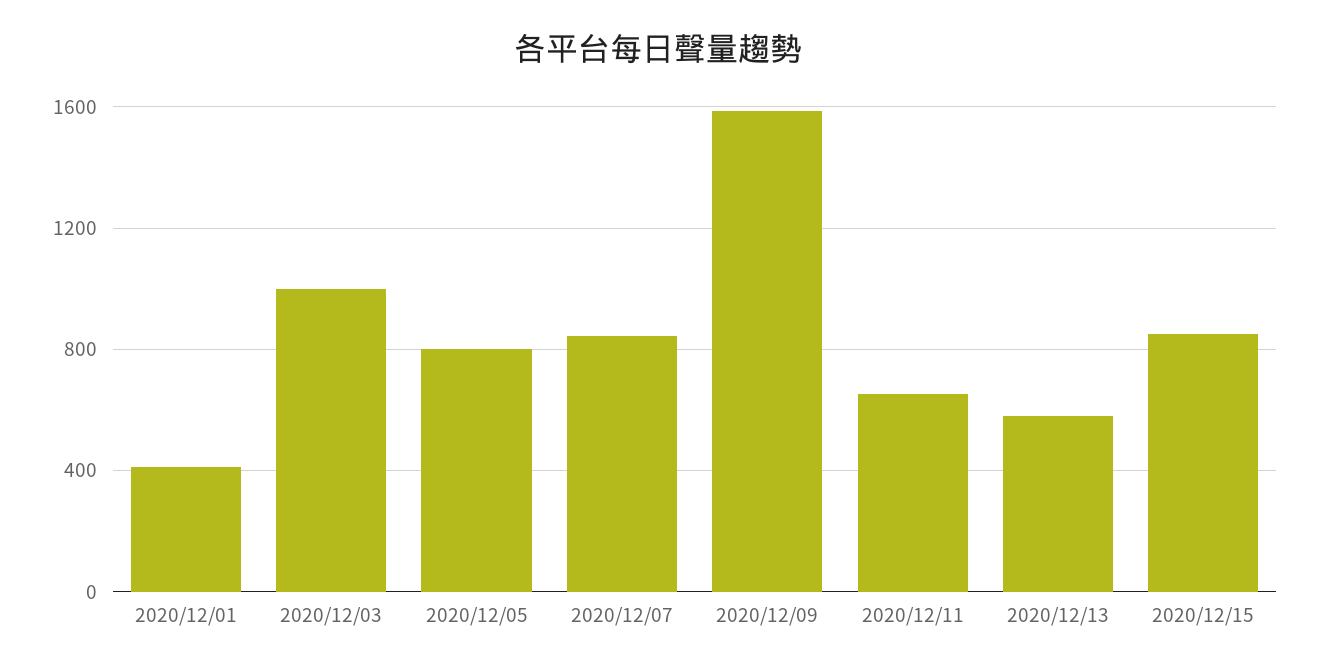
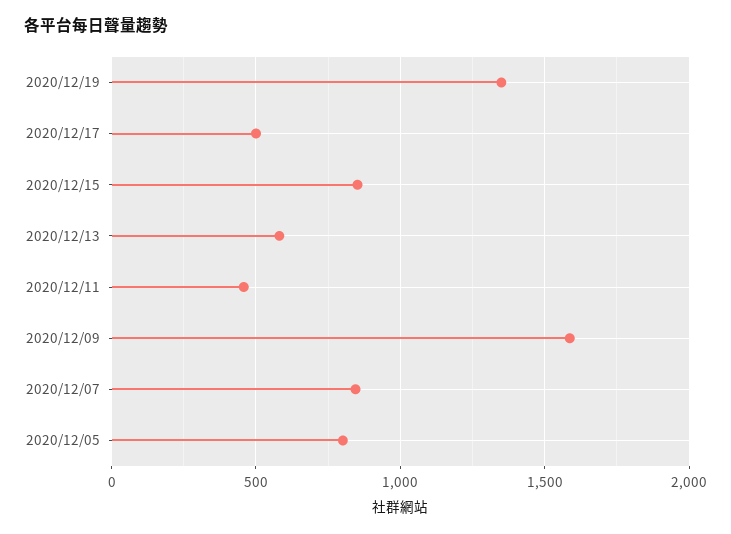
2020/12/01: 400 -> none
2020/12/03: 1000 -> none
2020/12/11: 650 -> 450
2020/12/19: none -> 1350
2020/12/17: none -> 500

